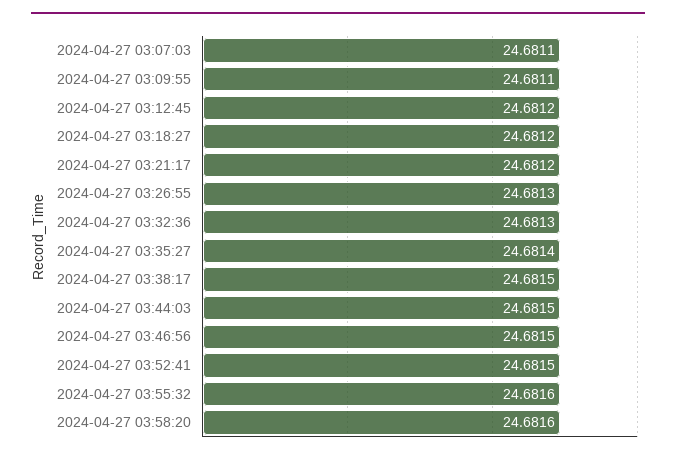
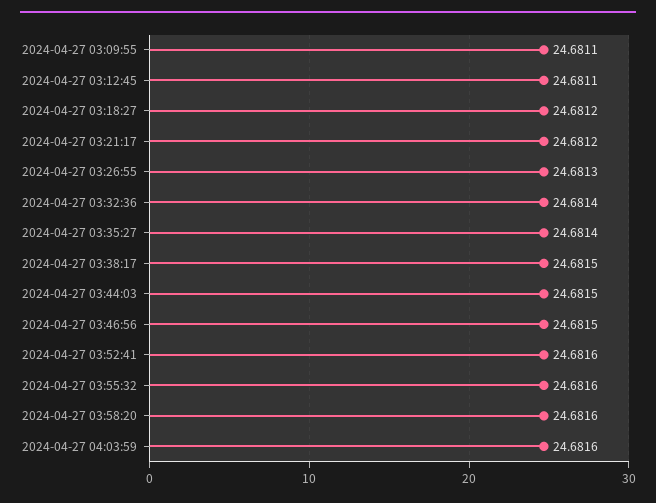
2024-04-27 03:07:03: 24.6811 -> none
2024-04-27 03:12:45: 24.6812 -> 24.6811
2024-04-27 03:32:36: 24.6813 -> 24.6814
2024-04-27 03:52:41: 24.6815 -> 24.6816
2024-04-27 04:03:59: none -> 24.6816

